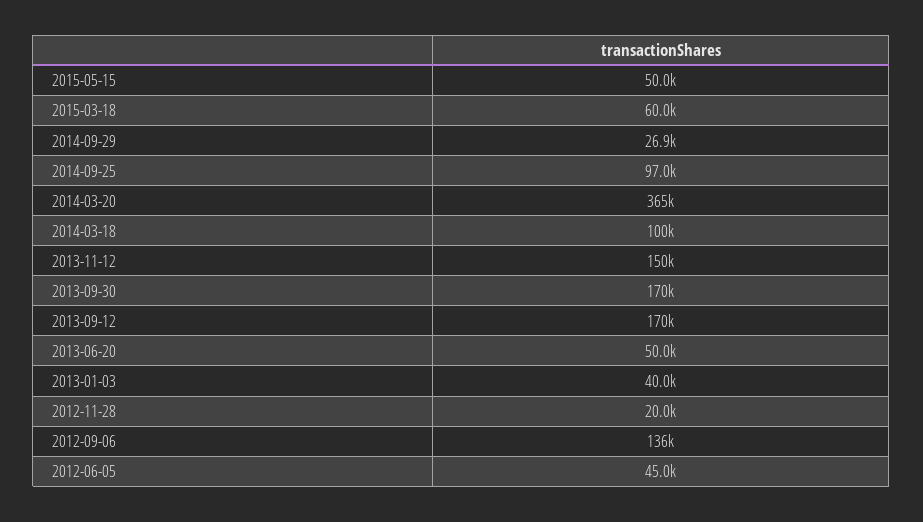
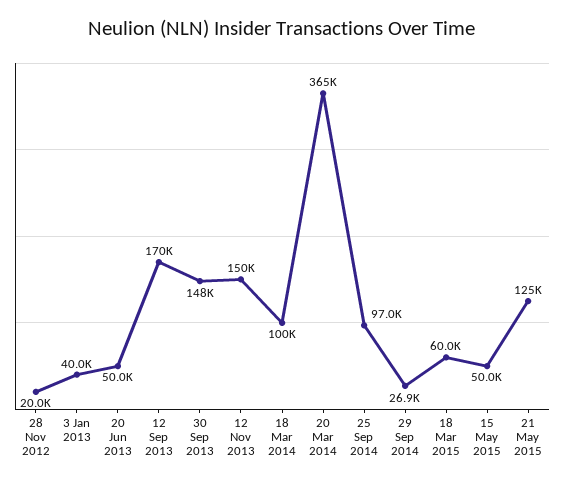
2013-09-30: 170000 -> 148000
2012-09-06: 136000 -> none
2012-06-05: 45000 -> none
21 May 2015: none -> 125000

